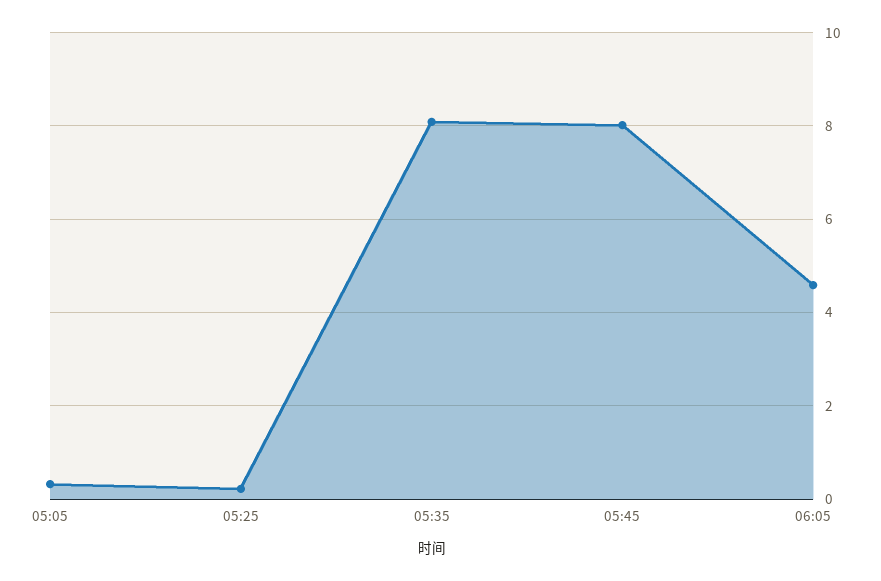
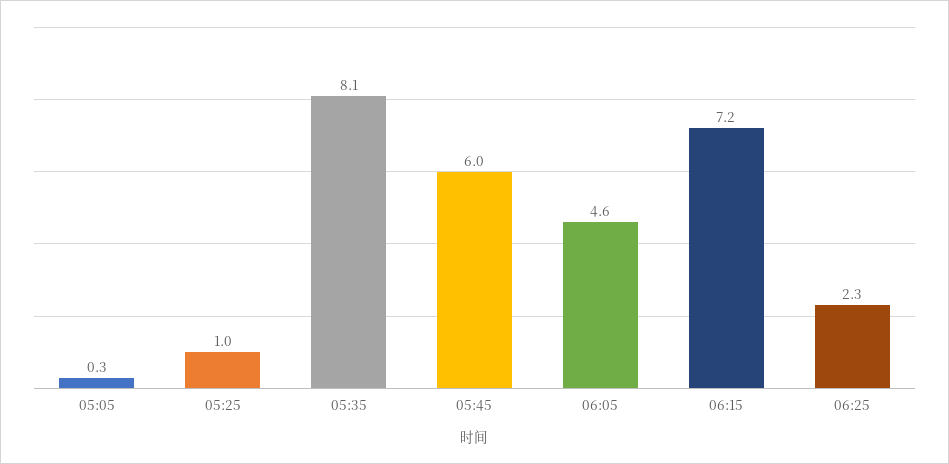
05:25: 0.2 -> 1
05:45: 8 -> 6
06:15: none -> 7.2
06:25: none -> 2.3

